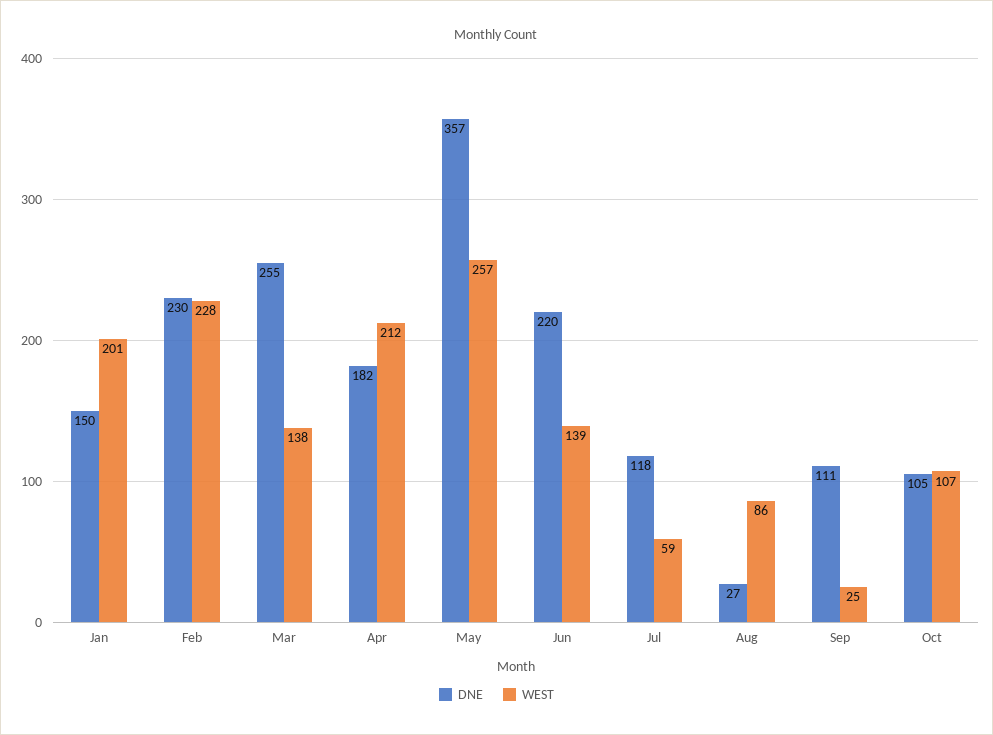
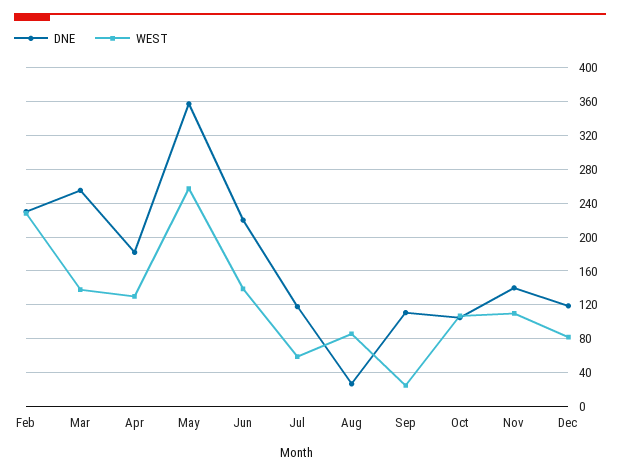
DNE, Jan: 150 -> none
WEST, Jan: 201 -> none
WEST, Apr: 212 -> 130
DNE, Nov: none -> 140
WEST, Nov: none -> 110
DNE, Dec: none -> 120
WEST, Dec: none -> 80

